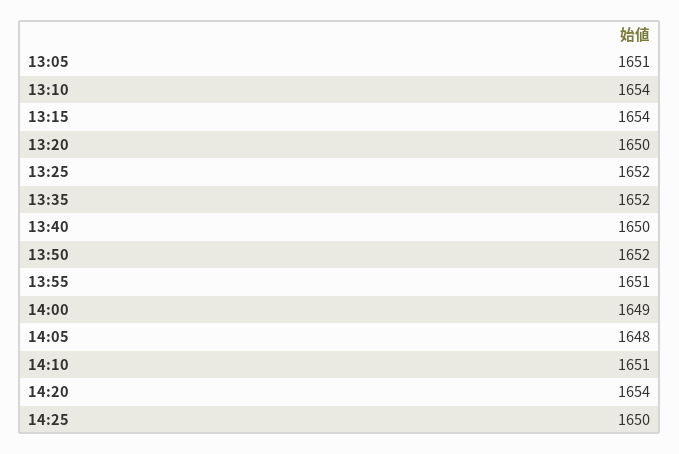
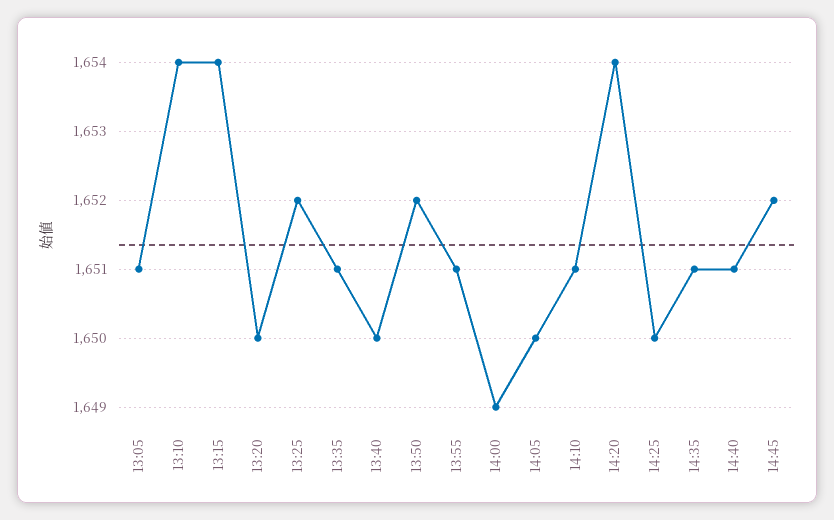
13:35: 1652 -> 1651
14:05: 1648 -> 1650
14:35: none -> 1651
14:40: none -> 1651
14:45: none -> 1652

